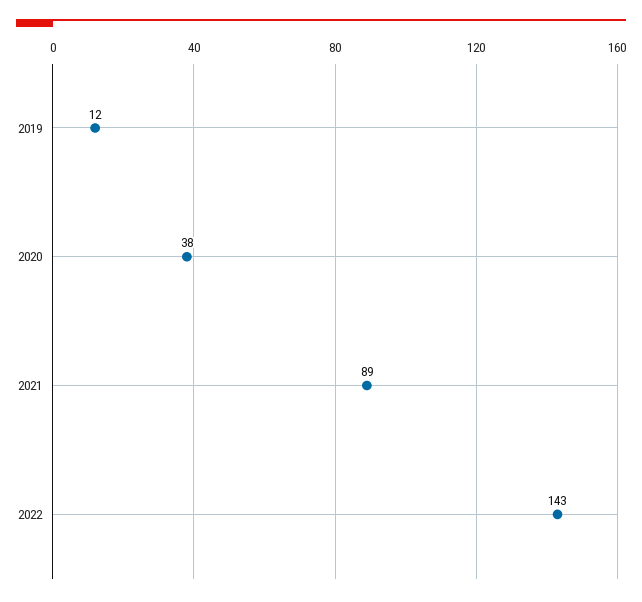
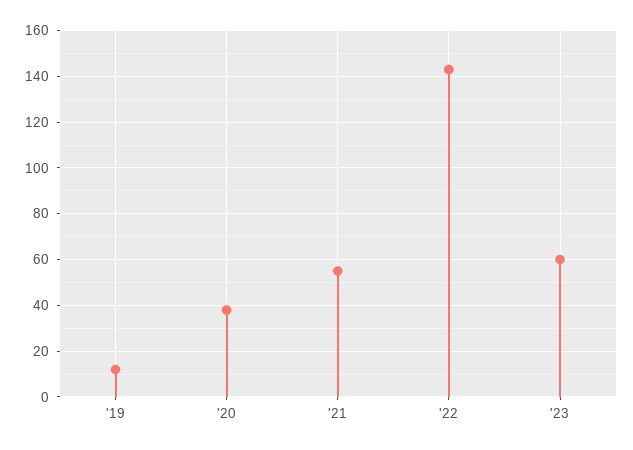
2021: 89 -> 55
'23: none -> 60

